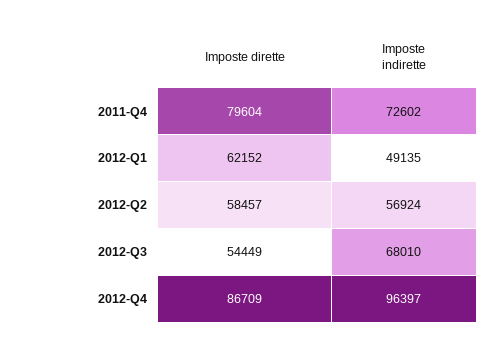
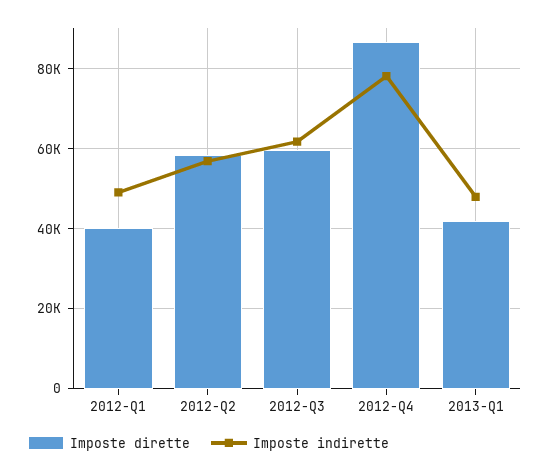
Imposte dirette, 2011-Q4: 79604 -> none
Imposte indirette, 2011-Q4: 72602 -> none
Imposte dirette, 2012-Q1: 62152 -> 40000
Imposte dirette, 2012-Q3: 54449 -> 60000
Imposte indirette, 2012-Q3: 68010 -> 62000
Imposte indirette, 2012-Q4: 96397 -> 78000
Imposte dirette, 2013-Q1: none -> 42000
Imposte indirette, 2013-Q1: none -> 48000

